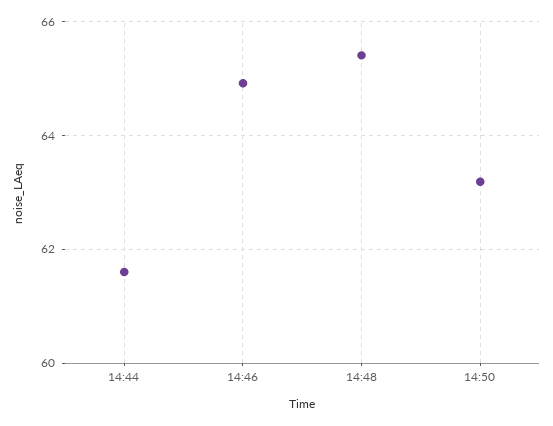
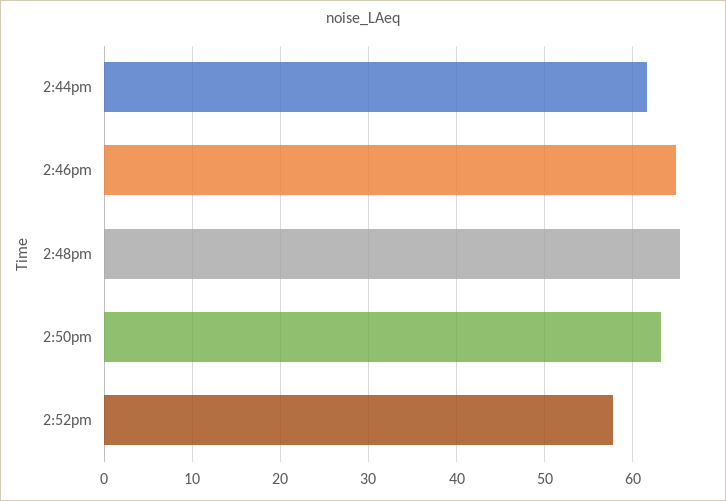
2:52pm: none -> 58

